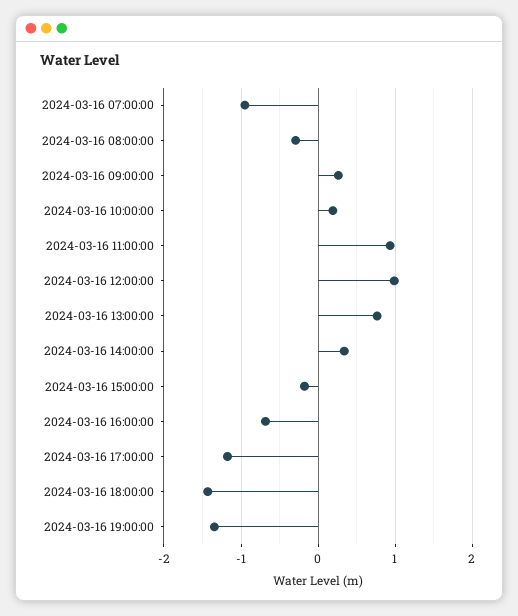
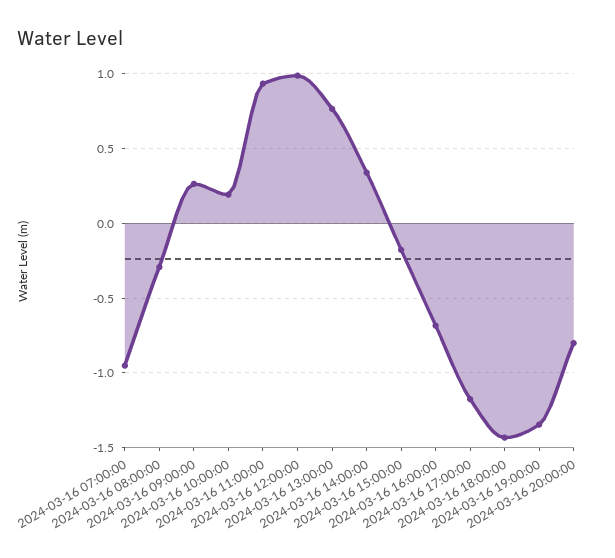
2024-03-16 20:00:00: none -> -0.8

